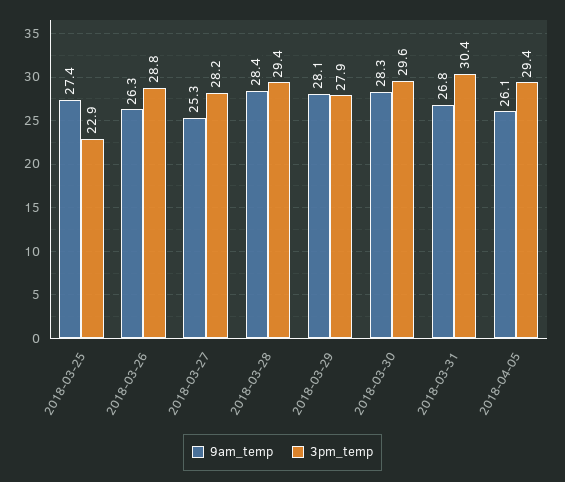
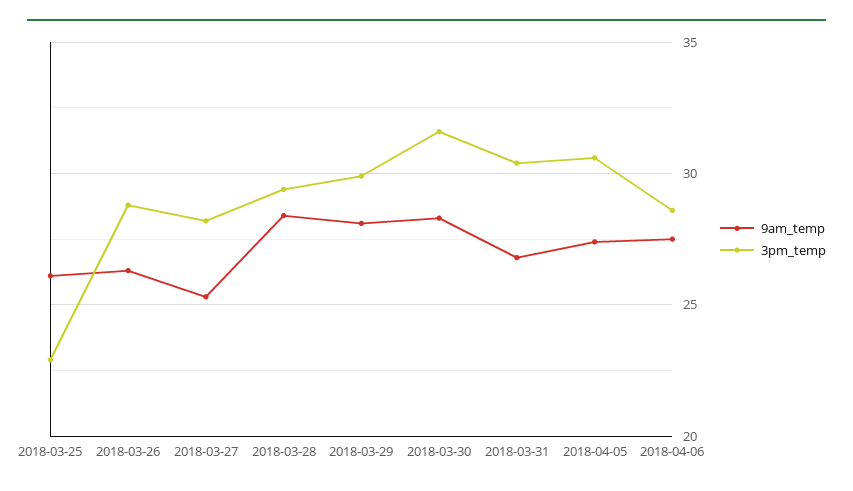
9am_temp, 2018-03-25: 27.4 -> 26
3pm_temp, 2018-03-29: 27.9 -> 30
3pm_temp, 2018-03-30: 29.6 -> 31.5
9am_temp, 2018-04-05: 26.1 -> 27.5
3pm_temp, 2018-04-05: 29.4 -> 30.5
9am_temp, 2018-04-06: none -> 27.5
3pm_temp, 2018-04-06: none -> 28.5

